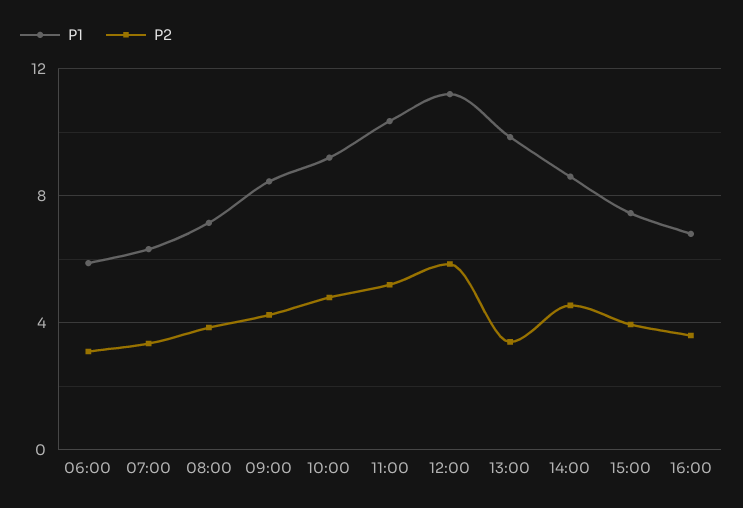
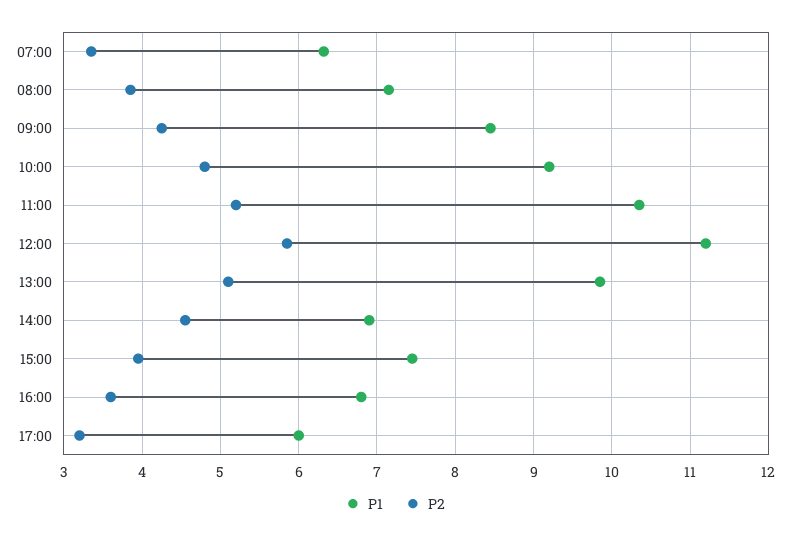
P1, 06:00: 6 -> none
P2, 06:00: 3 -> none
P2, 13:00: 3.5 -> 5.1
P1, 14:00: 8.5 -> 6.9
P1, 17:00: none -> 6
P2, 17:00: none -> 3.2

